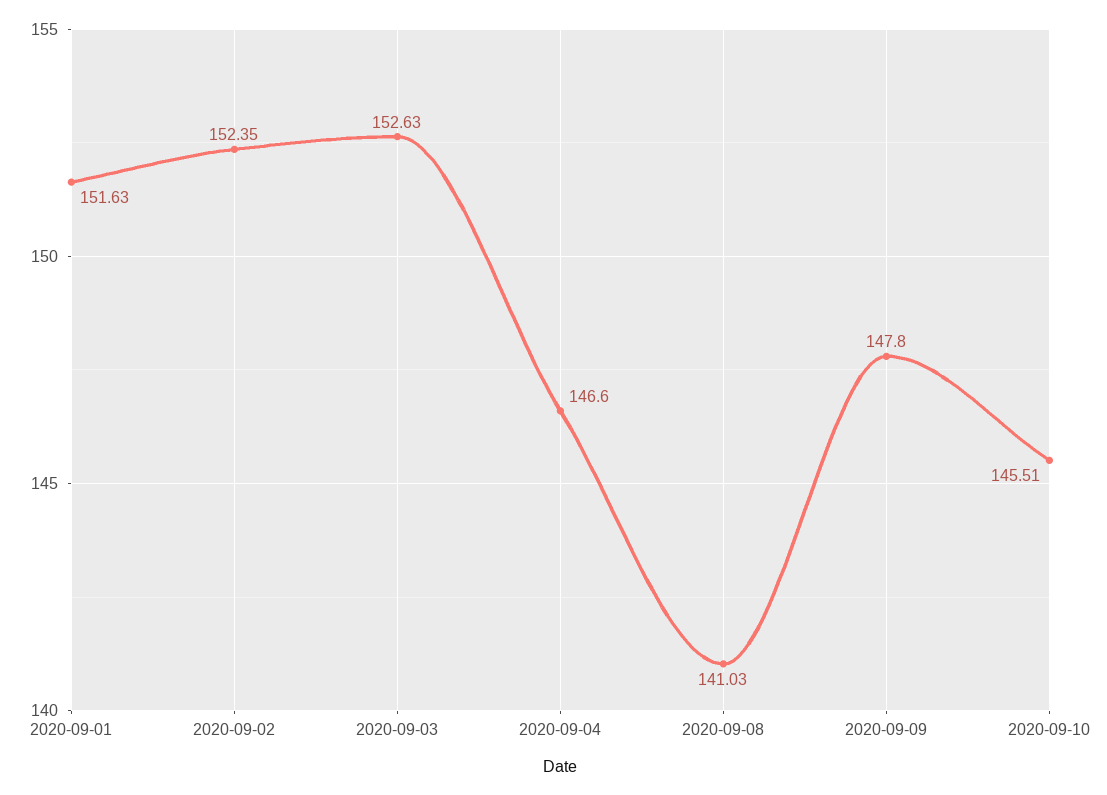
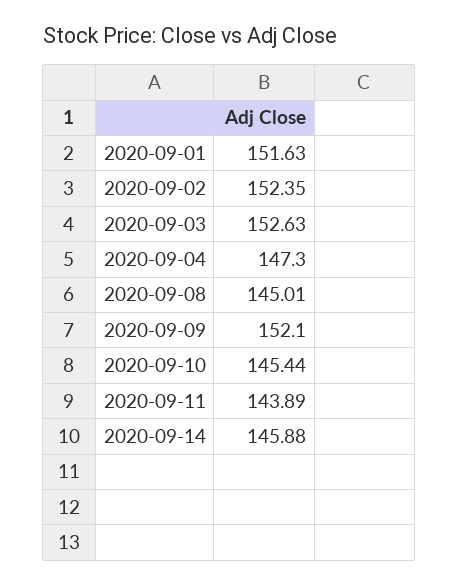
2020-09-04: 146.6 -> 147.3
2020-09-08: 141.03 -> 145.01
2020-09-09: 147.8 -> 152.1
2020-09-10: 145.51 -> 145.44
2020-09-11: none -> 143.89
2020-09-14: none -> 145.88

